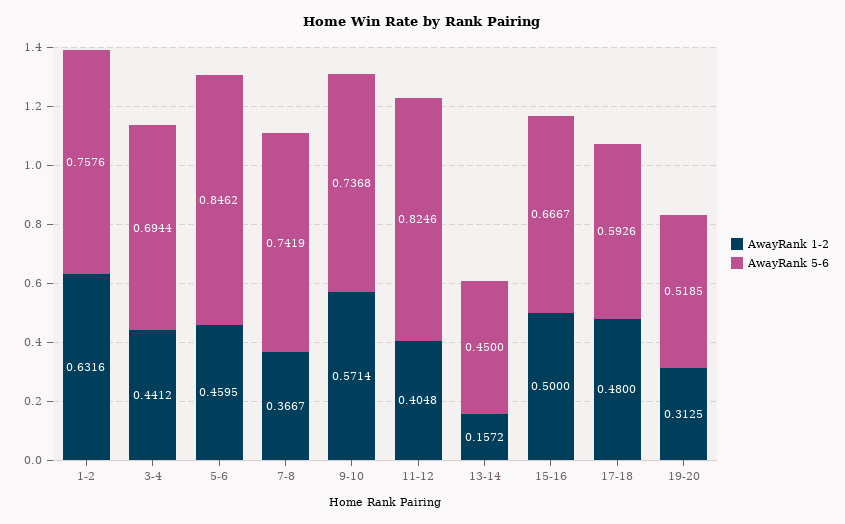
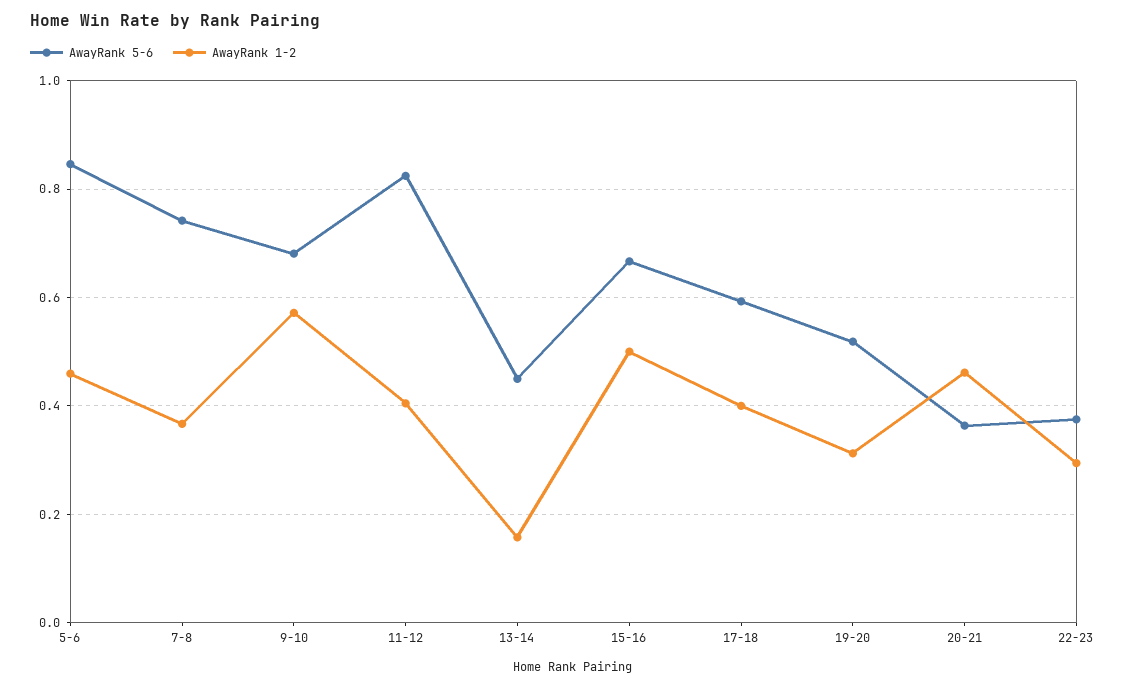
AwayRank 1-2, 1-2: 0.6316 -> none
AwayRank 5-6, 1-2: 0.7576 -> none
AwayRank 1-2, 3-4: 0.4412 -> none
AwayRank 5-6, 3-4: 0.6944 -> none
AwayRank 5-6, 9-10: 0.7368 -> 0.68
AwayRank 1-2, 17-18: 0.48 -> 0.4
AwayRank 5-6, 20-21: none -> 0.36
AwayRank 1-2, 20-21: none -> 0.46
AwayRank 5-6, 22-23: none -> 0.38
AwayRank 1-2, 22-23: none -> 0.3

